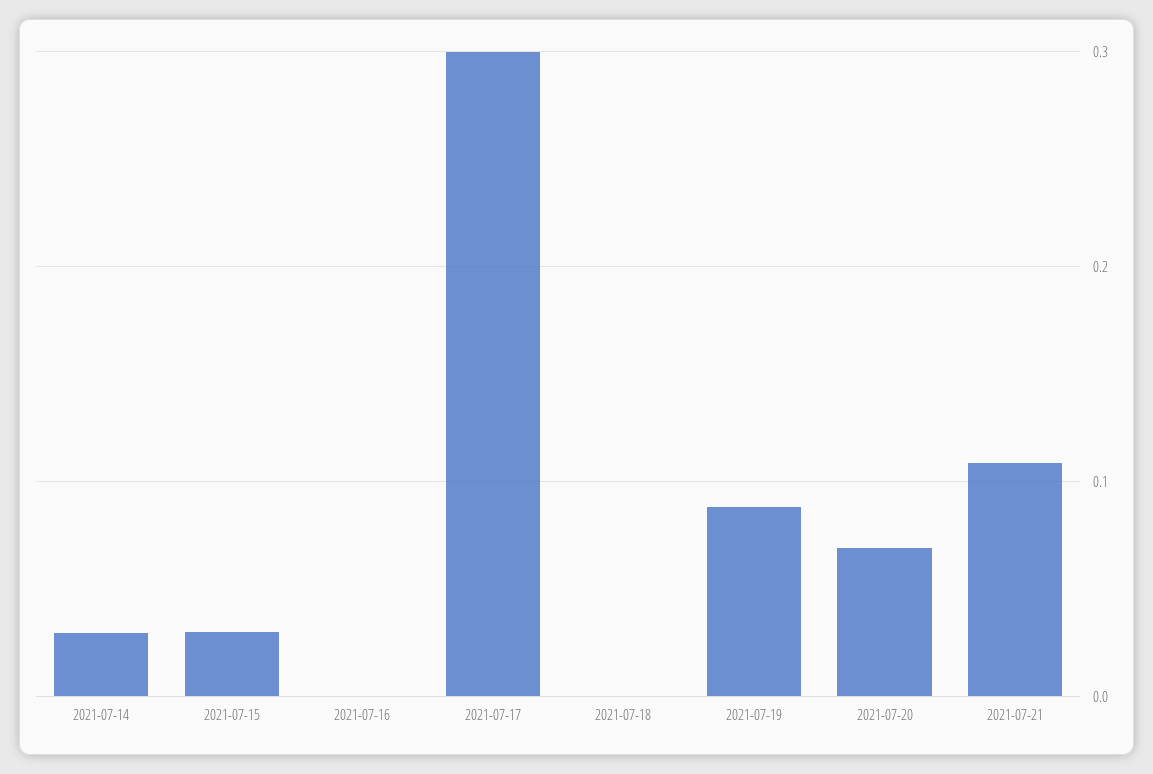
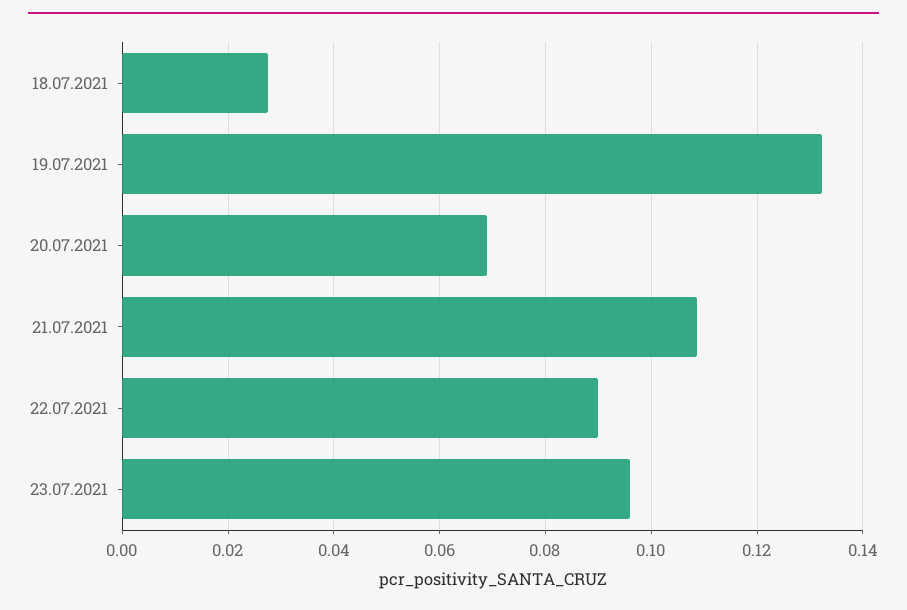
2021-07-14: 0.03 -> none
2021-07-15: 0.03 -> none
2021-07-16: 0 -> none
2021-07-17: 0.3 -> none
2021-07-18: 0 -> 0.028
2021-07-19: 0.09 -> 0.132
22.07.2021: none -> 0.09
23.07.2021: none -> 0.096

